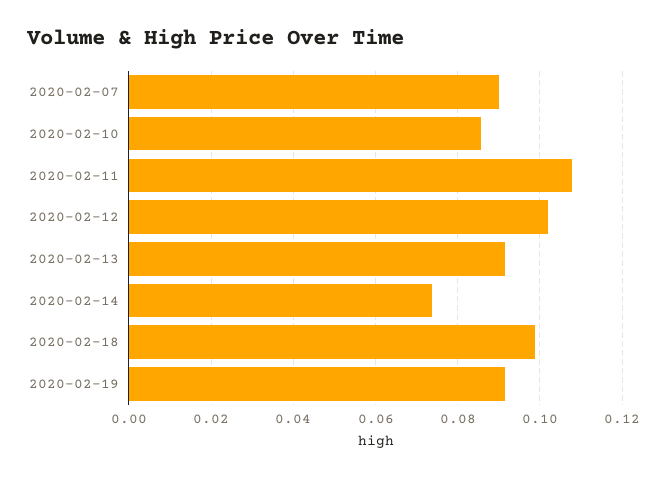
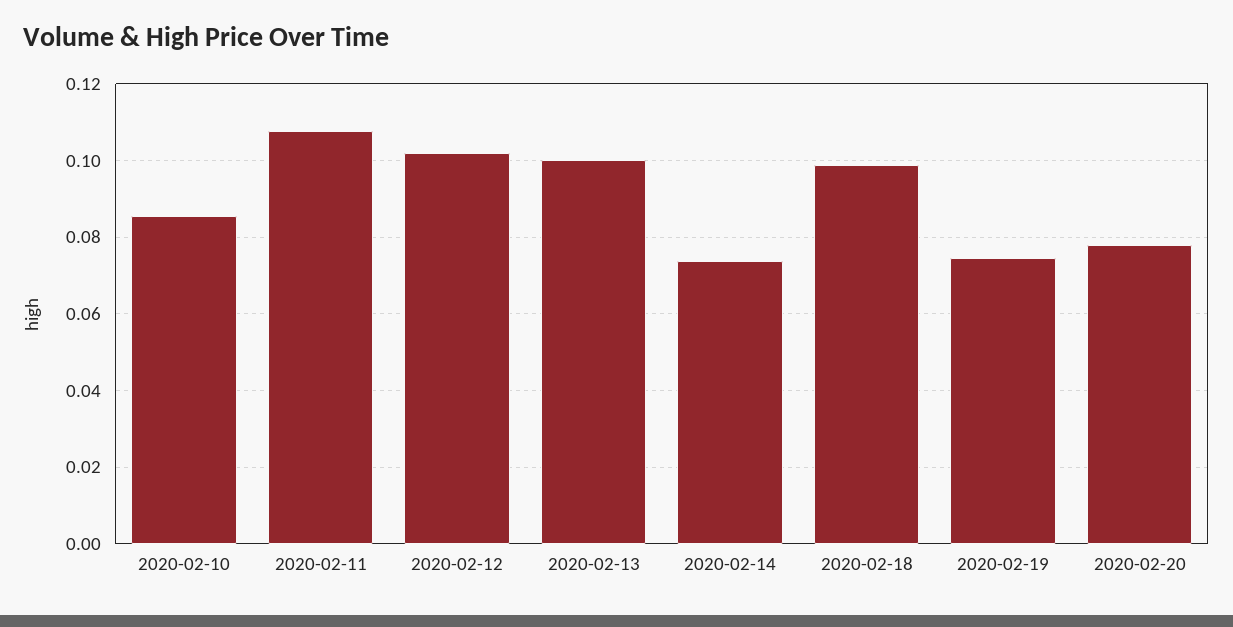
2020-02-07: 0.09 -> none
2020-02-13: 0.092 -> 0.1
2020-02-19: 0.092 -> 0.074
2020-02-20: none -> 0.078

